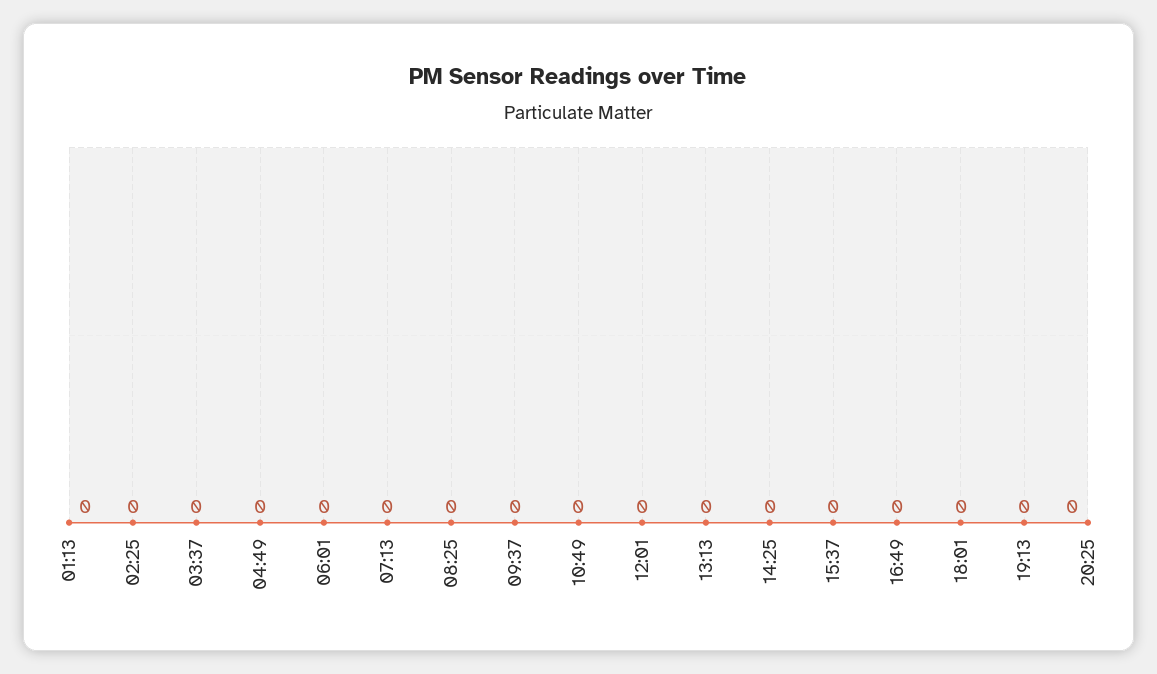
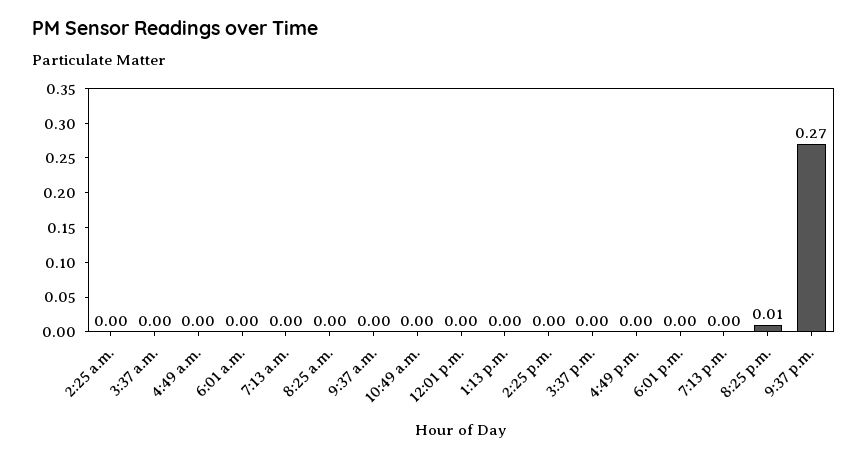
01:13: 0 -> none
20:25: 0 -> 0.01
9:37 p.m.: none -> 0.27

